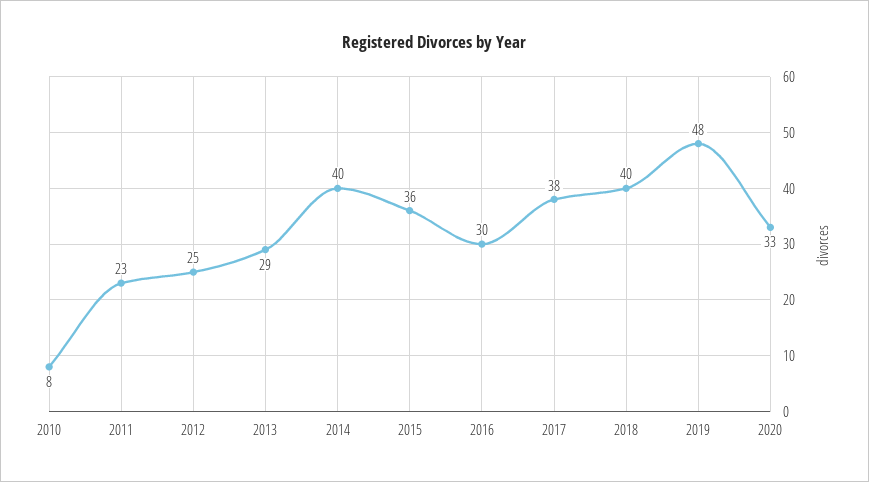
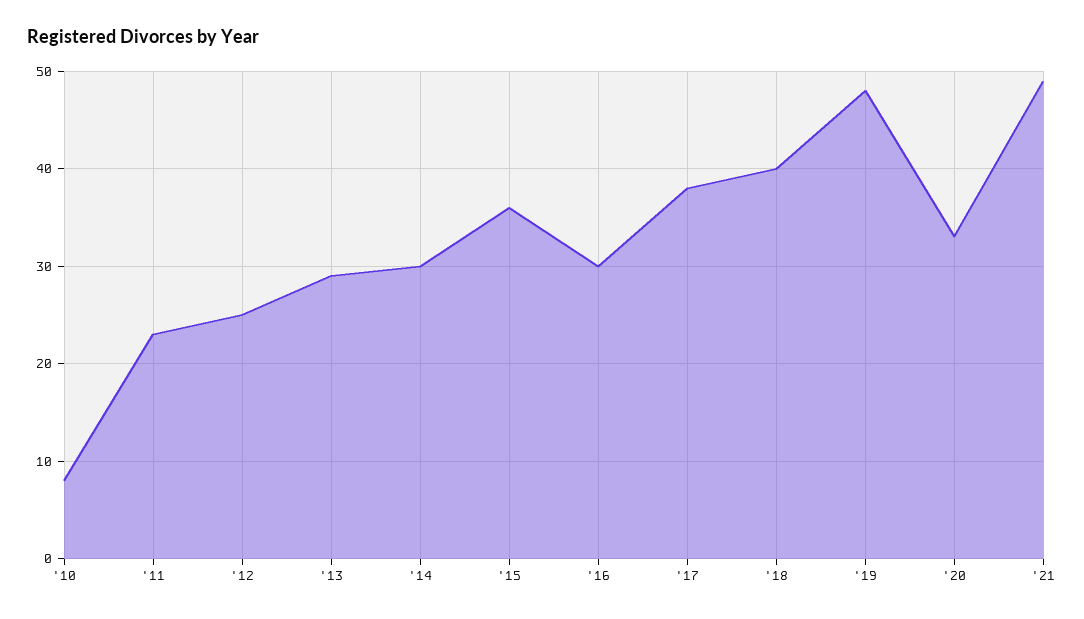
2014: 40 -> 30
'21: none -> 49

